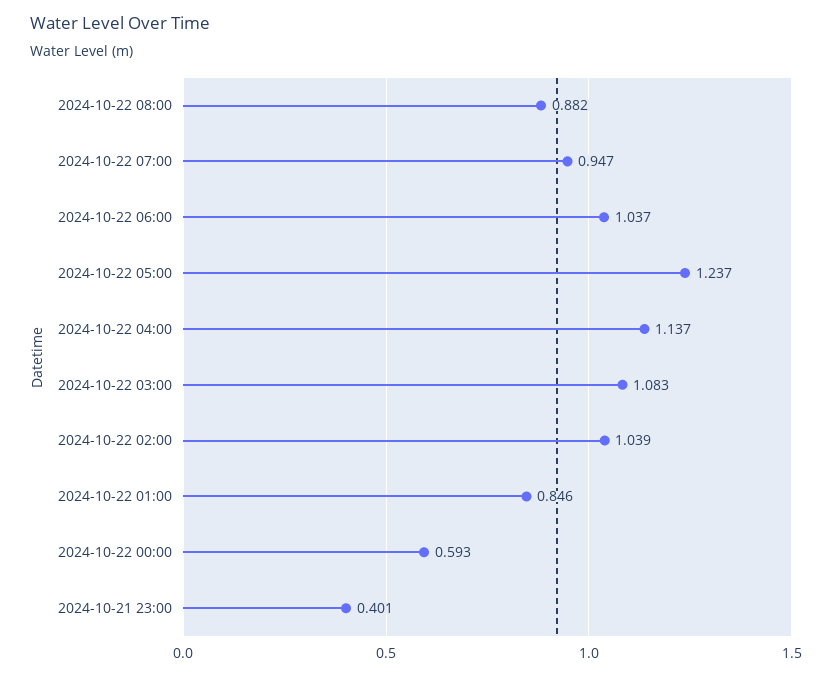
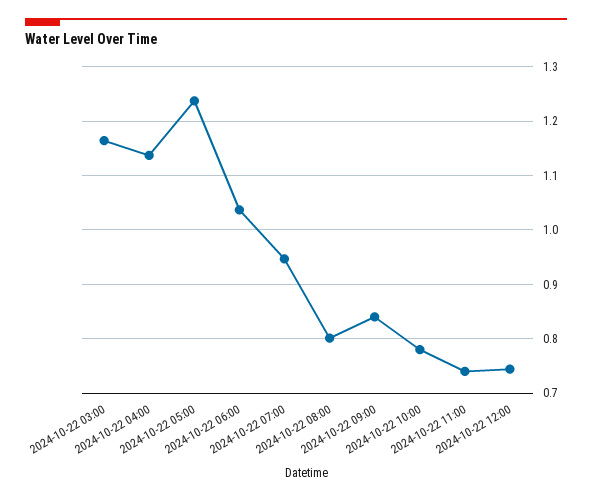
2024-10-22 08:00: 0.882 -> 0.8
2024-10-22 03:00: 1.083 -> 1.16
2024-10-22 02:00: 1.039 -> none
2024-10-22 01:00: 0.846 -> none
2024-10-22 00:00: 0.593 -> none
2024-10-21 23:00: 0.401 -> none
2024-10-22 09:00: none -> 0.84
2024-10-22 10:00: none -> 0.78
2024-10-22 11:00: none -> 0.74
2024-10-22 12:00: none -> 0.74

